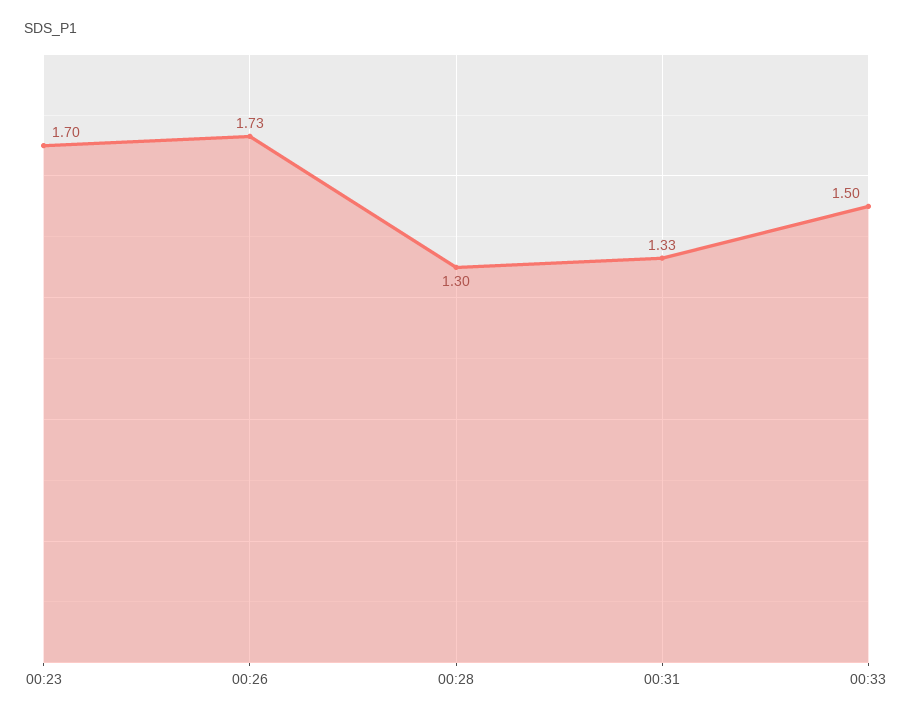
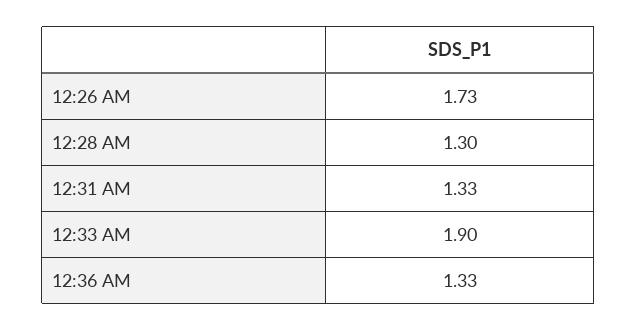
00:23: 1.7 -> none
00:33: 1.5 -> 1.9
12:36 AM: none -> 1.33

